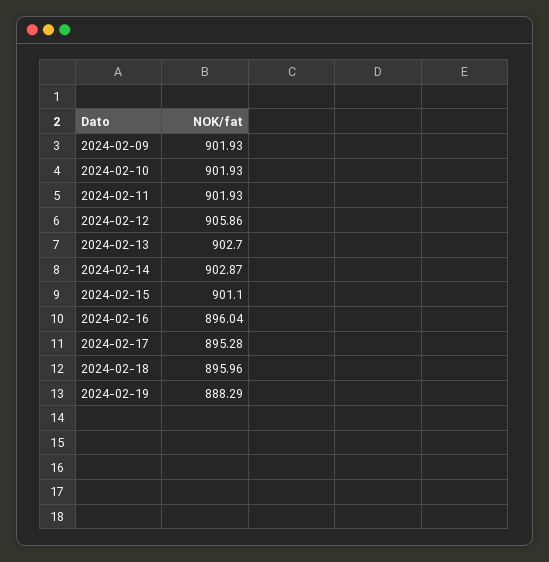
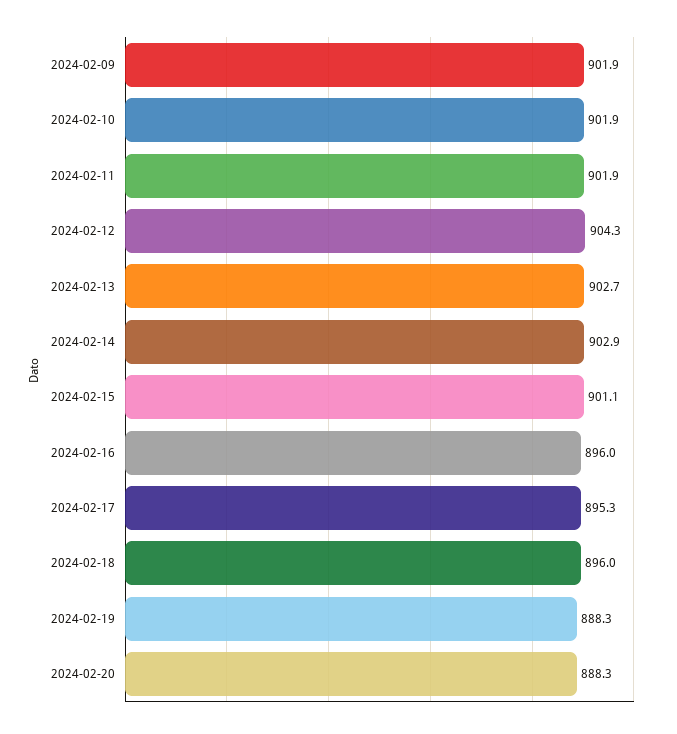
2024-02-12: 905.86 -> 904.3
2024-02-20: none -> 888.3

